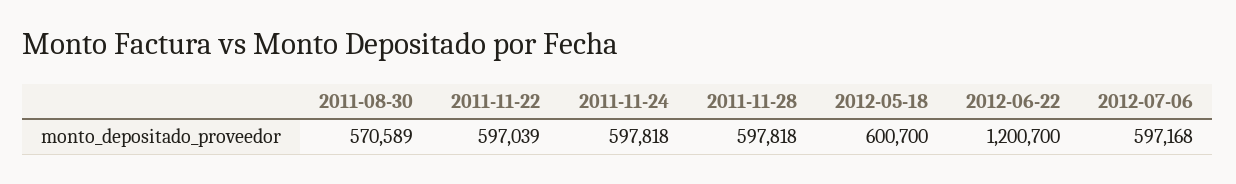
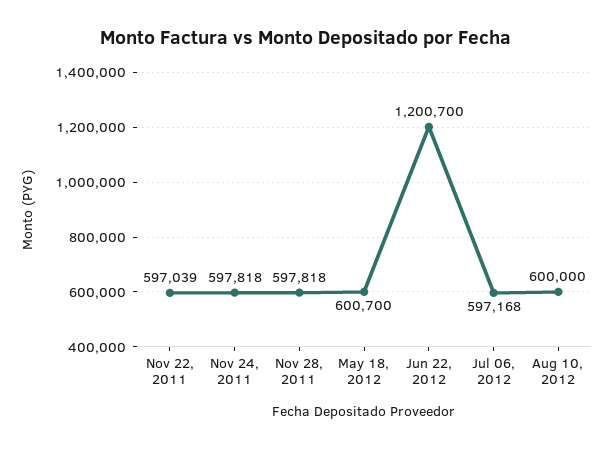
2011-08-30: 570589 -> none
Aug 10, 2012: none -> 600000

